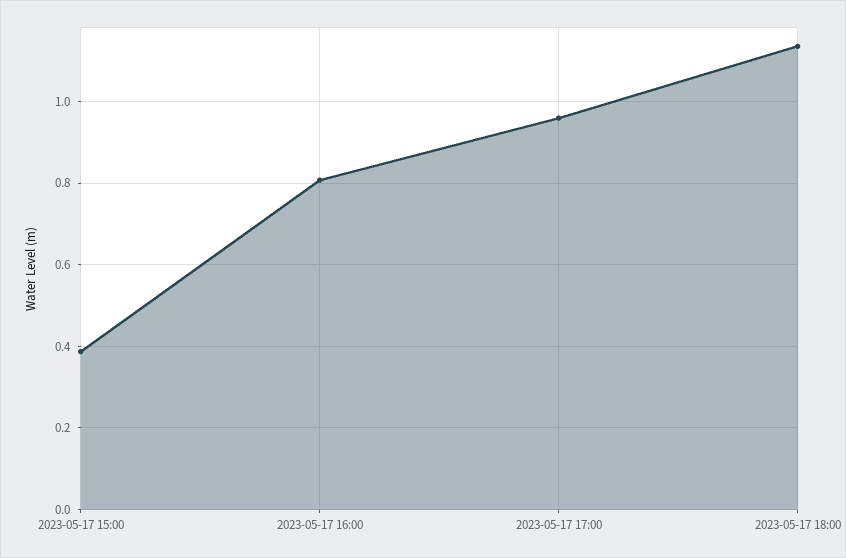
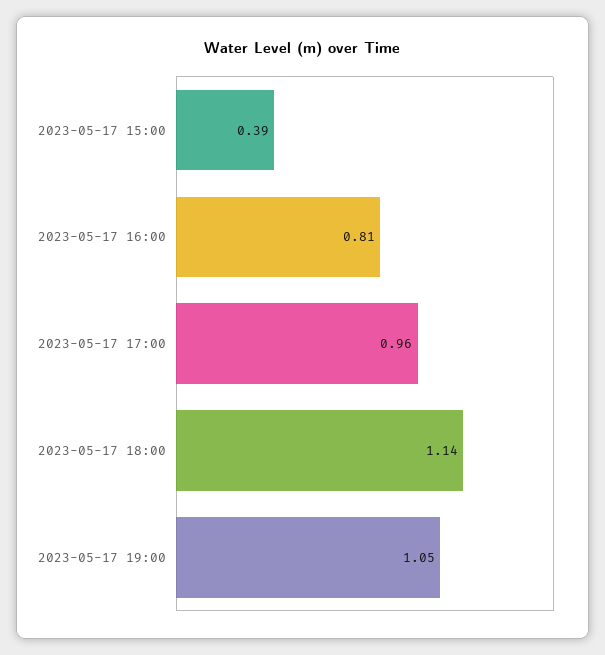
2023-05-17 19:00: none -> 1.05

